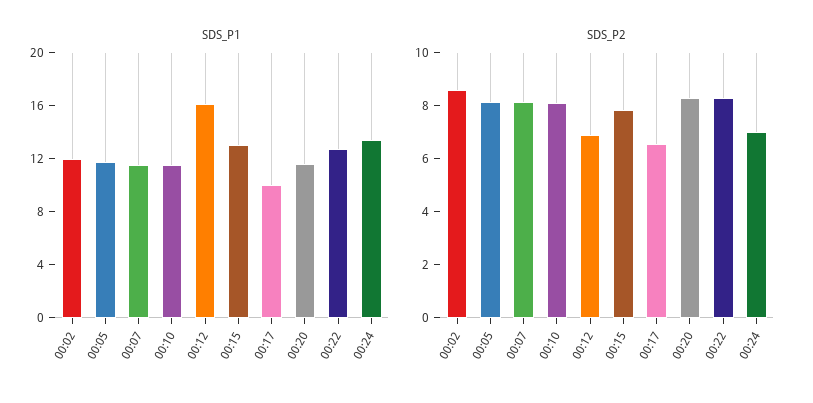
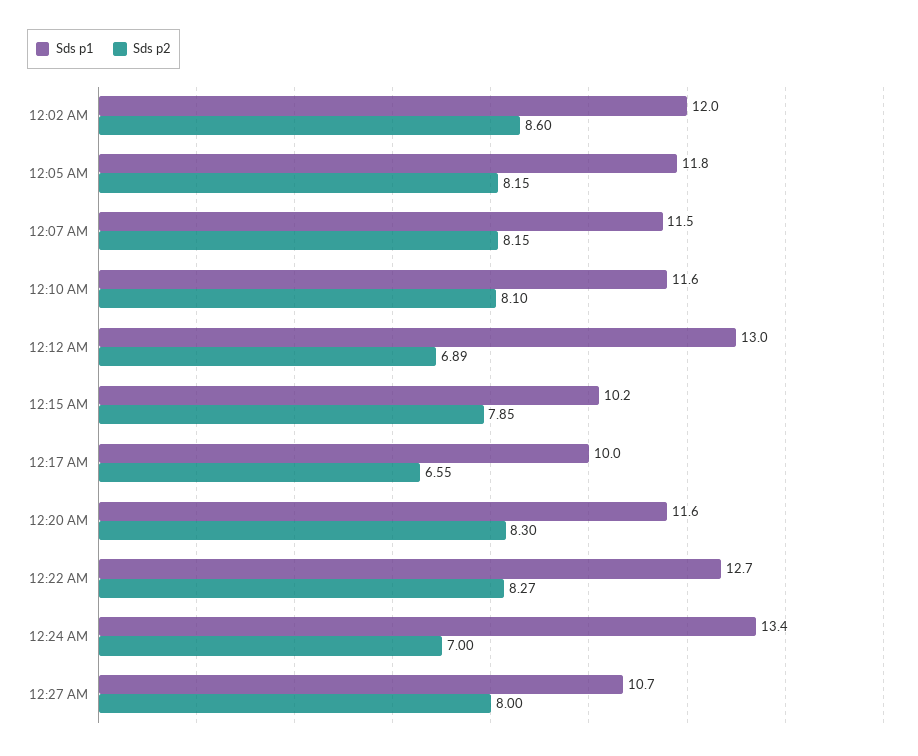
SDS_P1, 00:12: 16 -> 13
SDS_P1, 00:15: 13 -> 10.2
SDS_P1, 12:27 AM: none -> 10.7
SDS_P2, 12:27 AM: none -> 8

